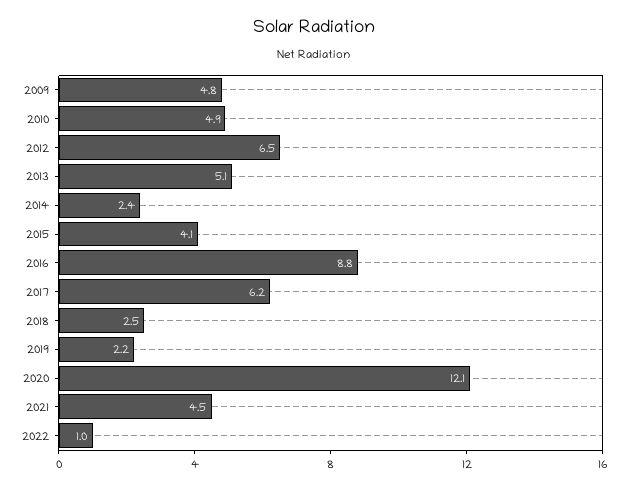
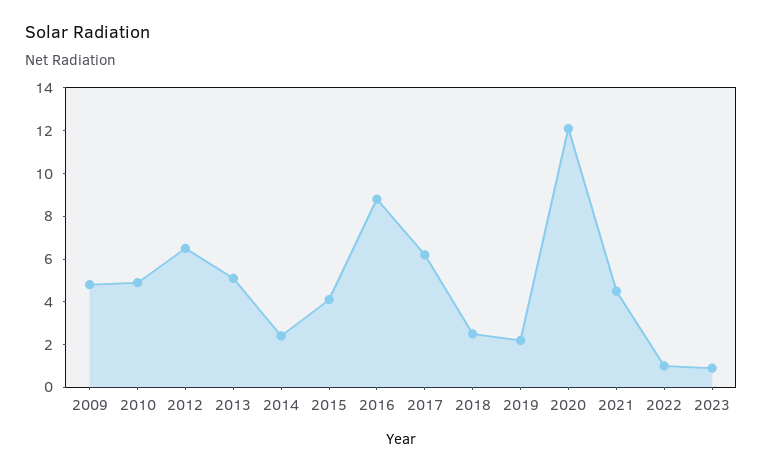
2023: none -> 1

